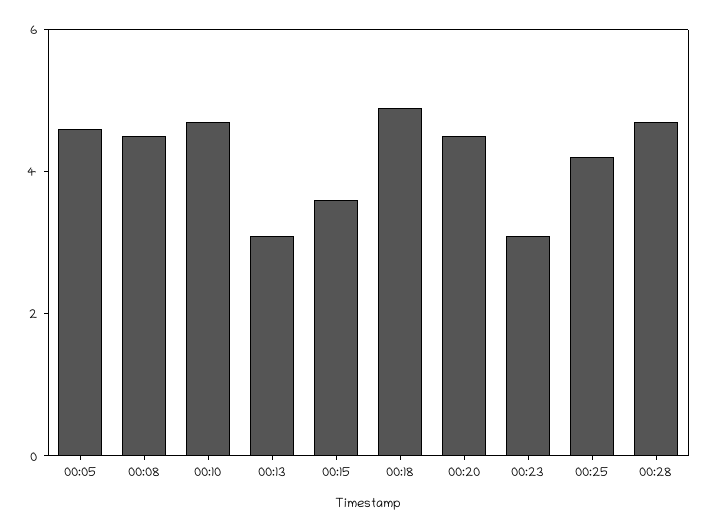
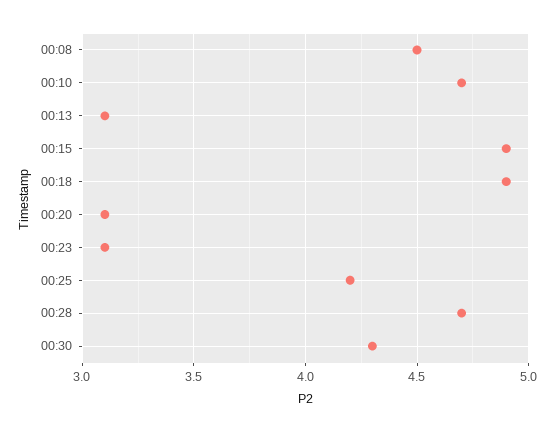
00:05: 4.5 -> none
00:15: 3.5 -> 4.9
00:20: 4.5 -> 3.1
00:30: none -> 4.3

